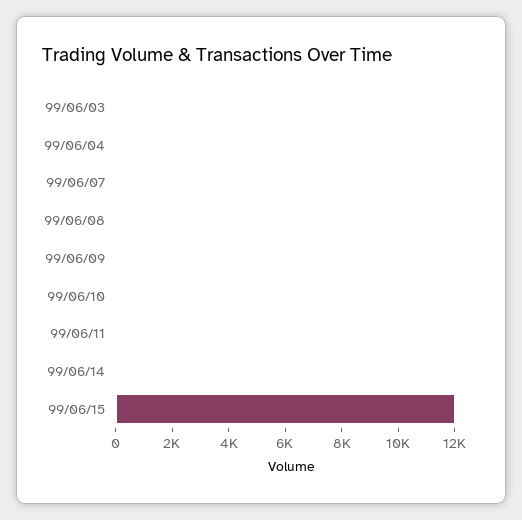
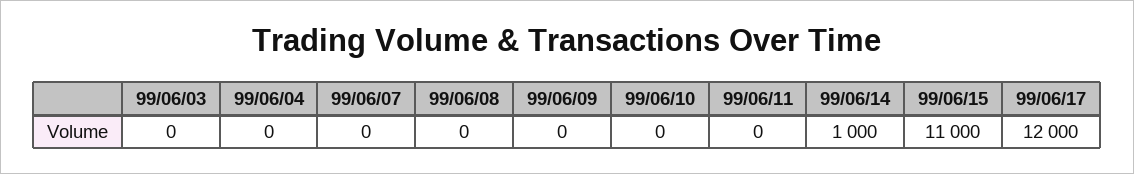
99/06/14: 0 -> 1000
99/06/15: 12000 -> 11000
99/06/17: none -> 12000

